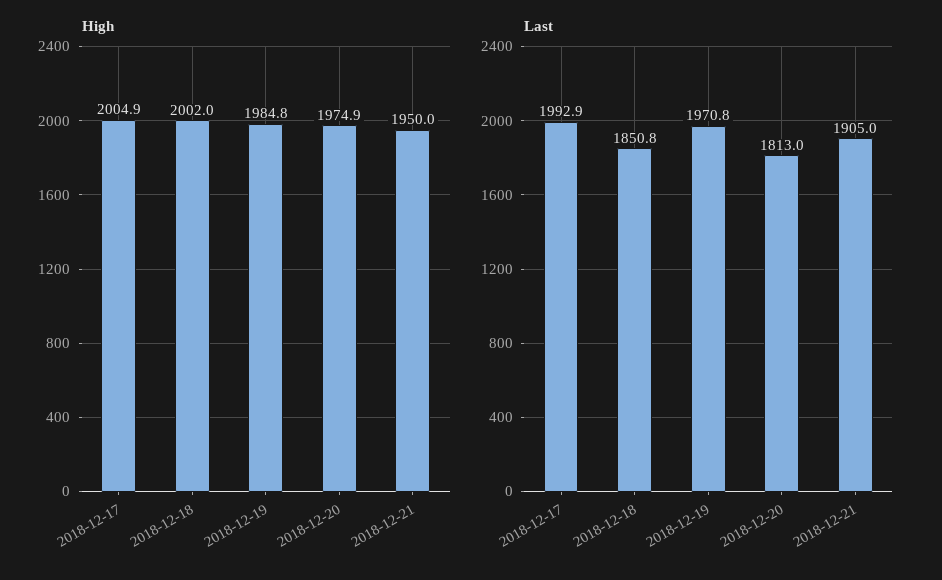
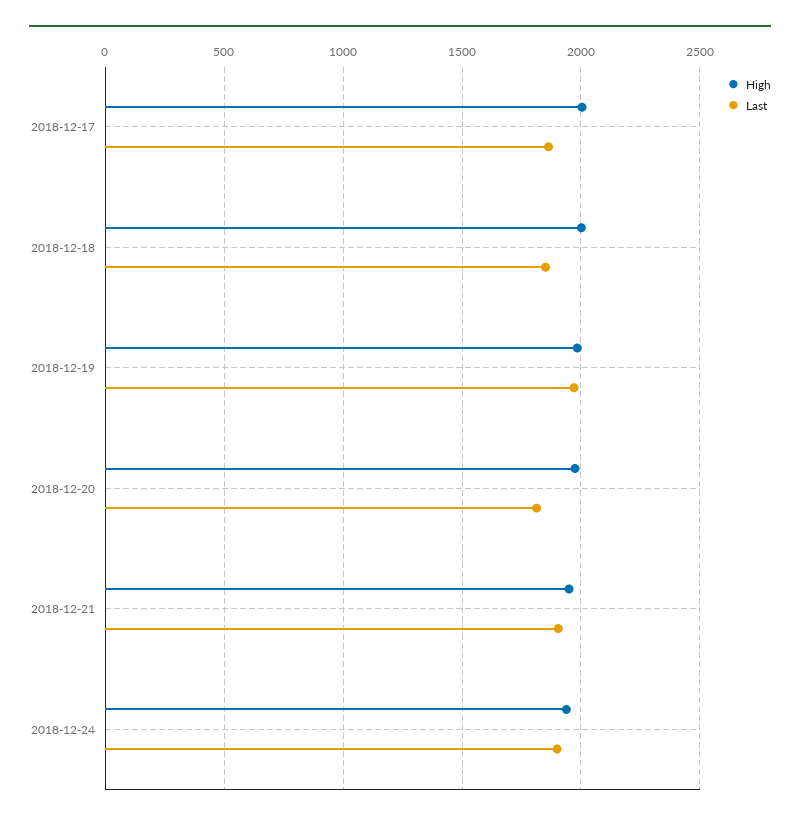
Last, 2018-12-17: 1992.9 -> 1850
High, 2018-12-24: none -> 1950
Last, 2018-12-24: none -> 1900

